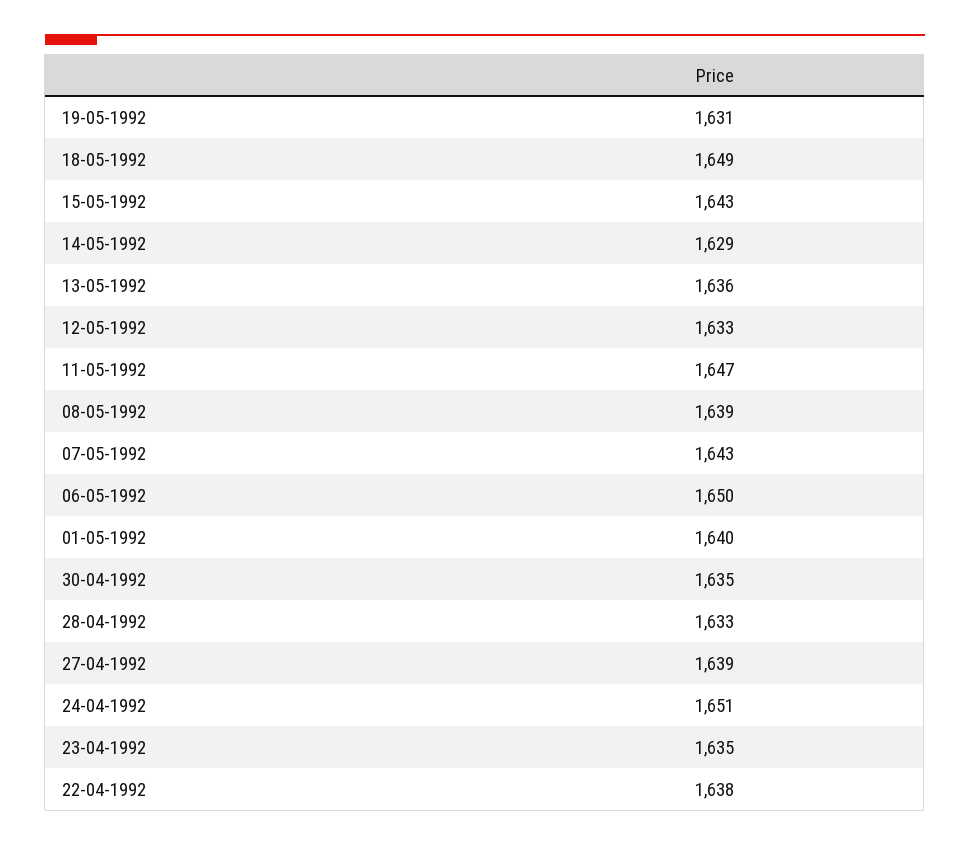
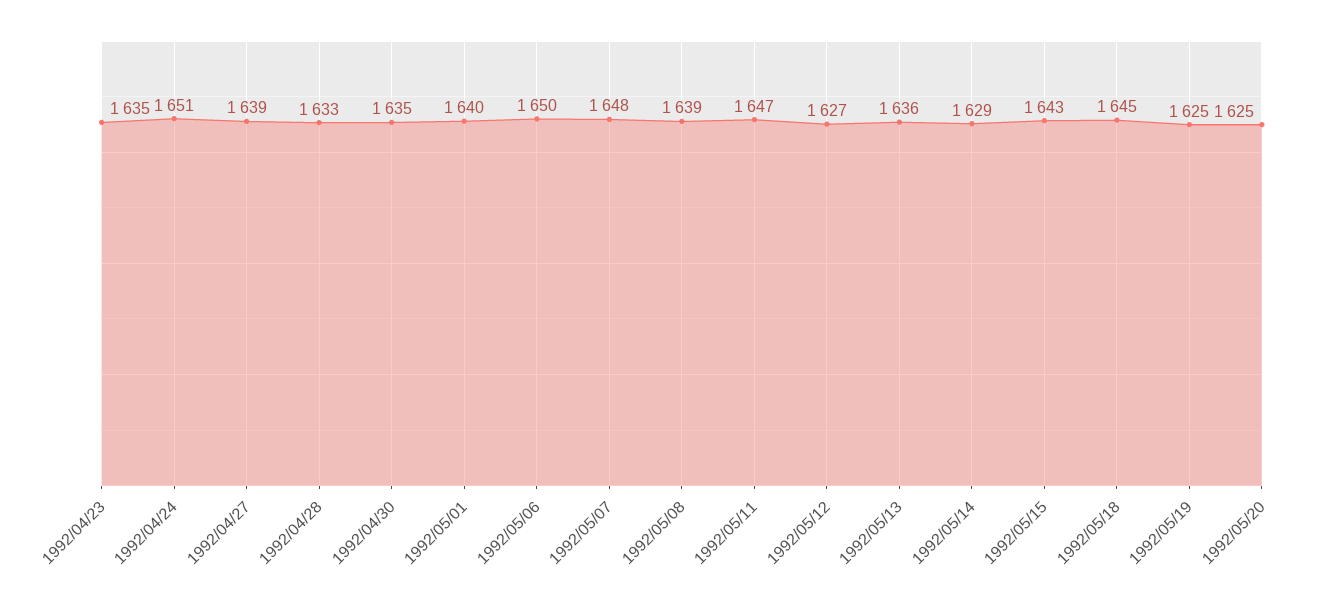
19-05-1992: 1631 -> 1625
18-05-1992: 1649 -> 1645
12-05-1992: 1633 -> 1627
07-05-1992: 1643 -> 1648
22-04-1992: 1638 -> none
1992/05/20: none -> 1625

